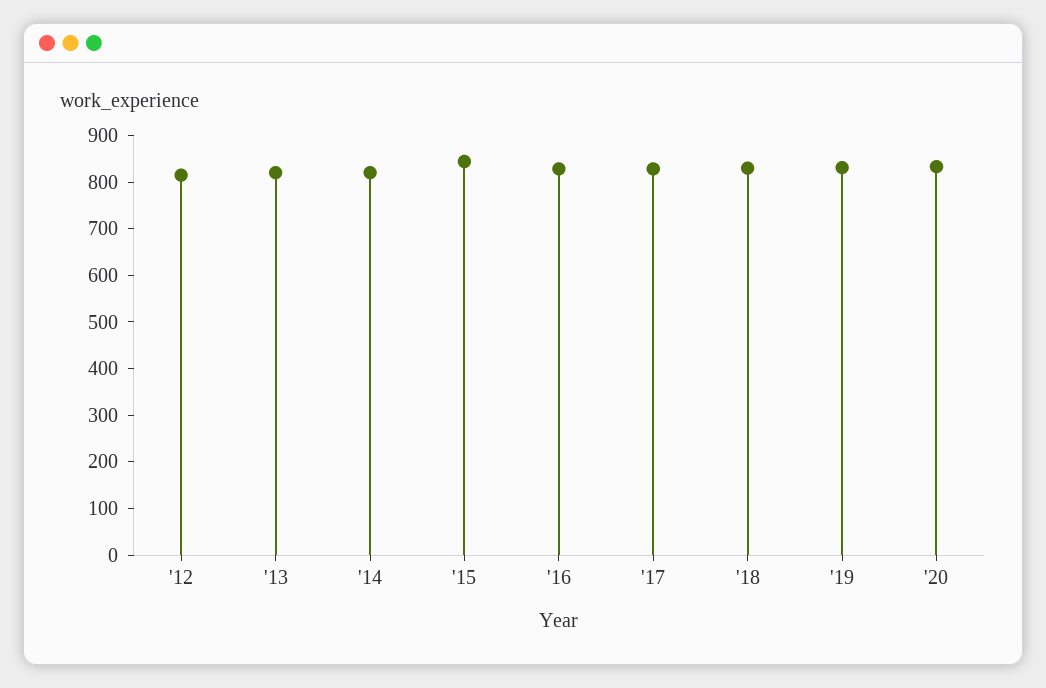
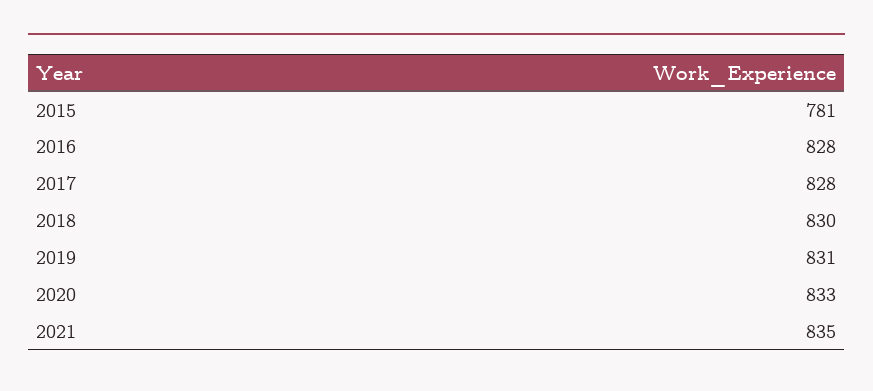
'12: 820 -> none
'13: 820 -> none
'14: 820 -> none
'15: 840 -> 781
2021: none -> 835

